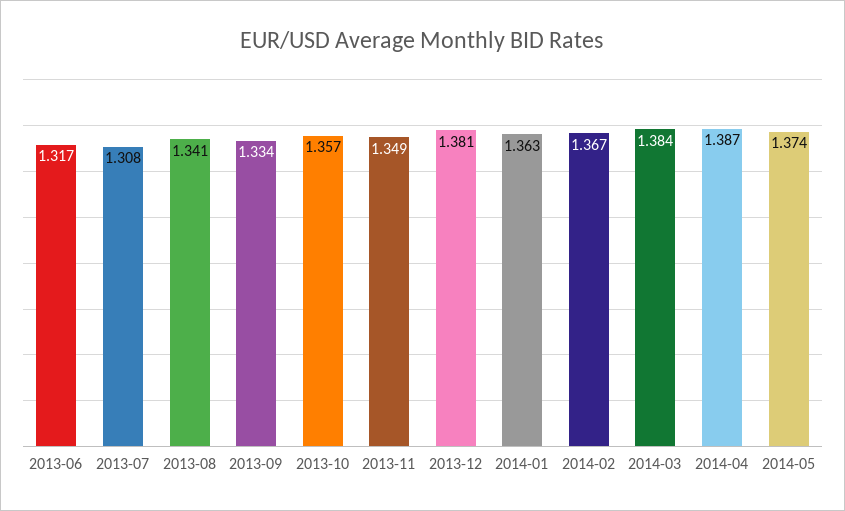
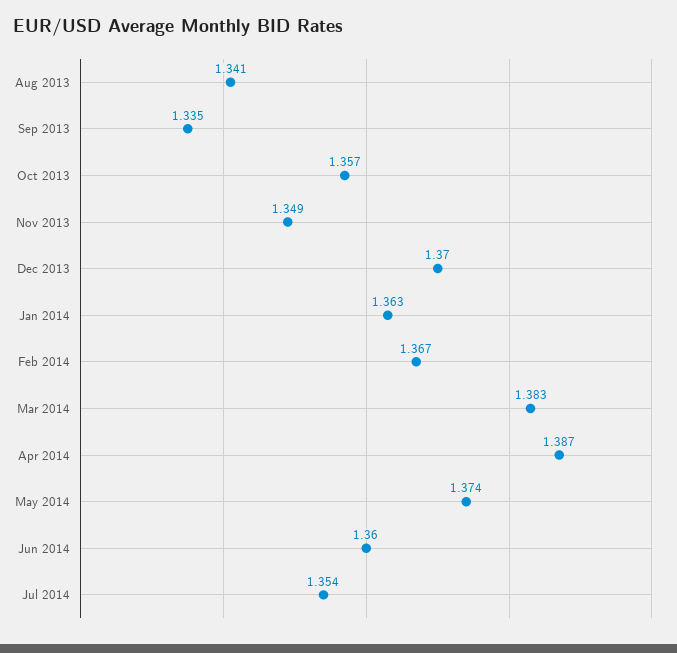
2013-06: 1.317 -> none
2013-07: 1.308 -> none
2013-09: 1.334 -> 1.335
2013-12: 1.381 -> 1.37
2014-03: 1.384 -> 1.383
Jun 2014: none -> 1.36
Jul 2014: none -> 1.354

